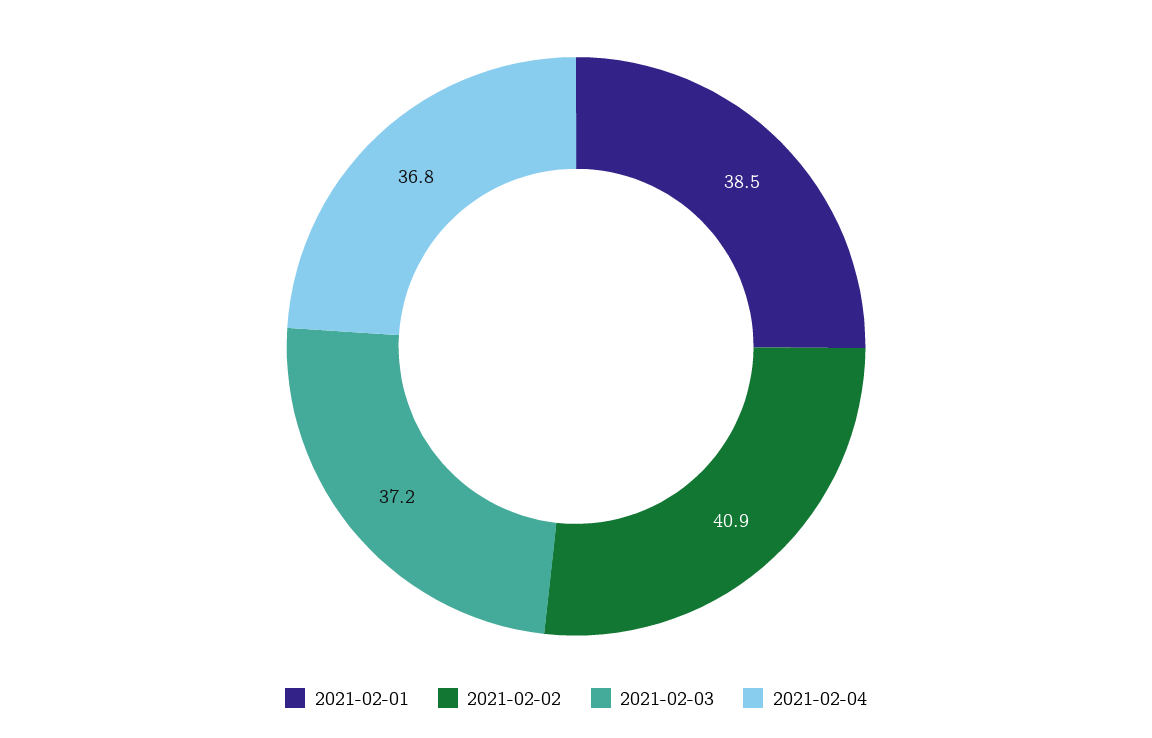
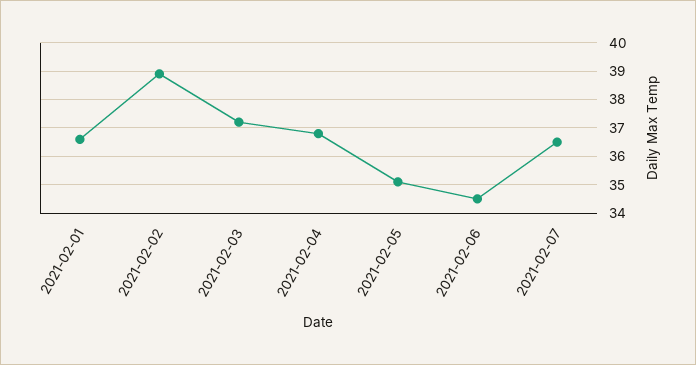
2021-02-01: 38.5 -> 36.5
2021-02-02: 40.9 -> 39
2021-02-05: none -> 35
2021-02-06: none -> 34.5
2021-02-07: none -> 36.5

